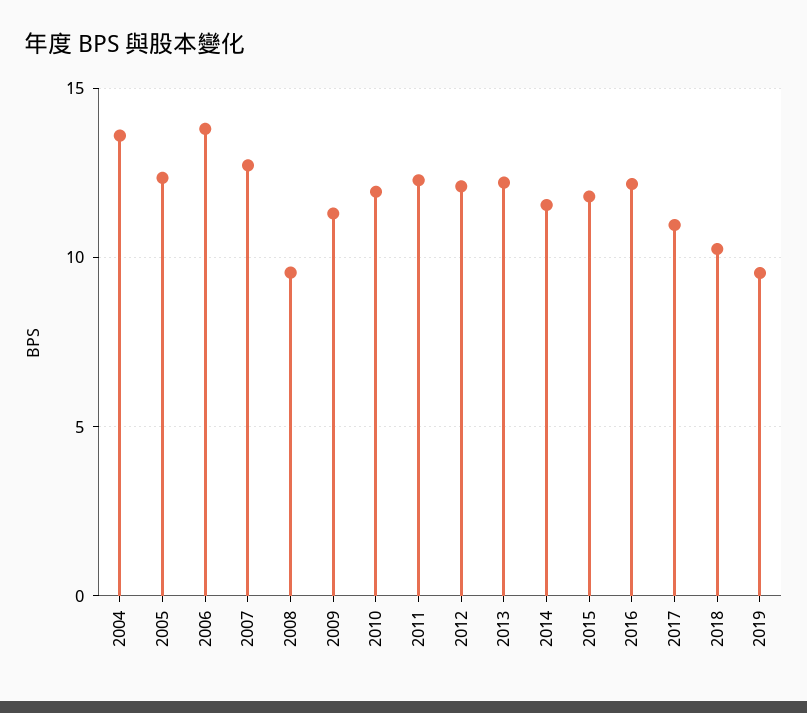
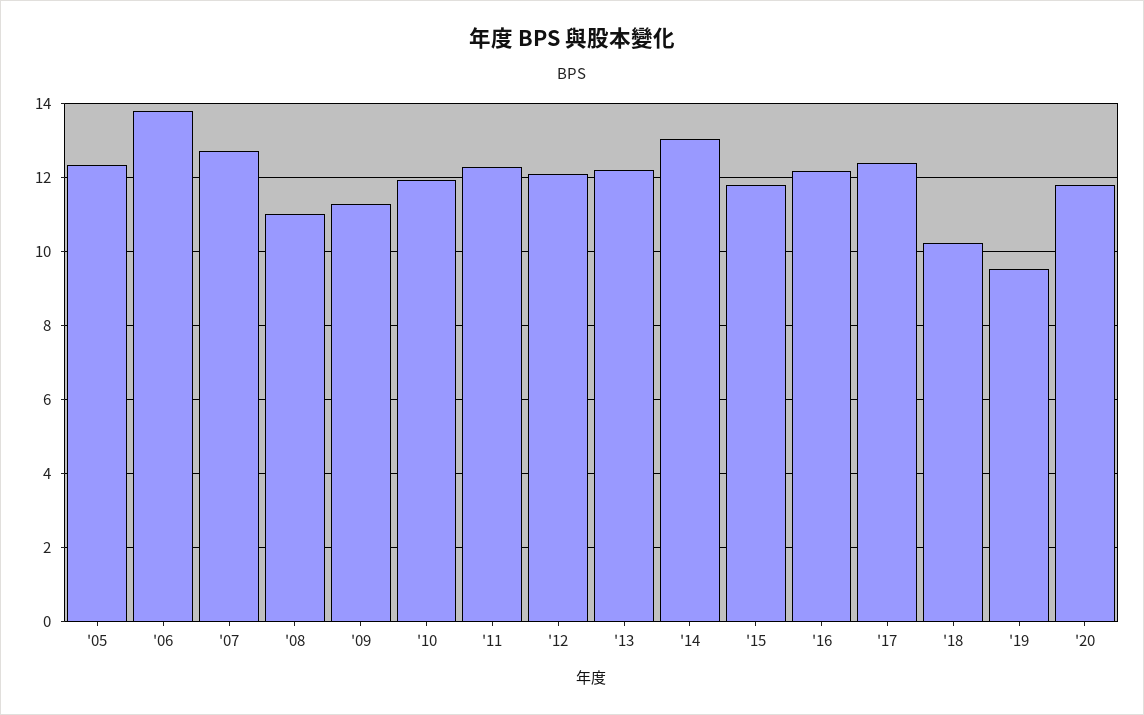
2004: 13.5 -> none
2008: 9.5 -> 11
2014: 11.5 -> 13
2017: 11 -> 12.4
'20: none -> 11.8

